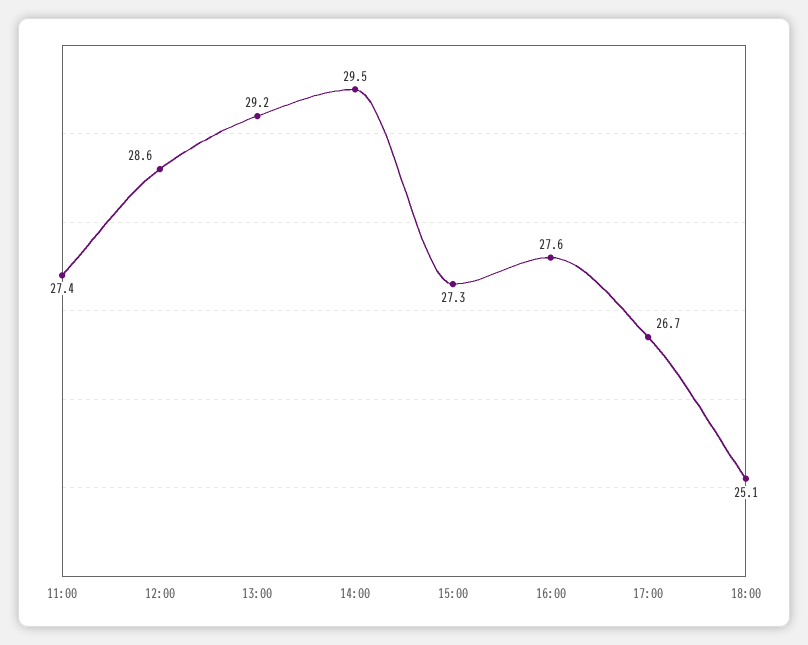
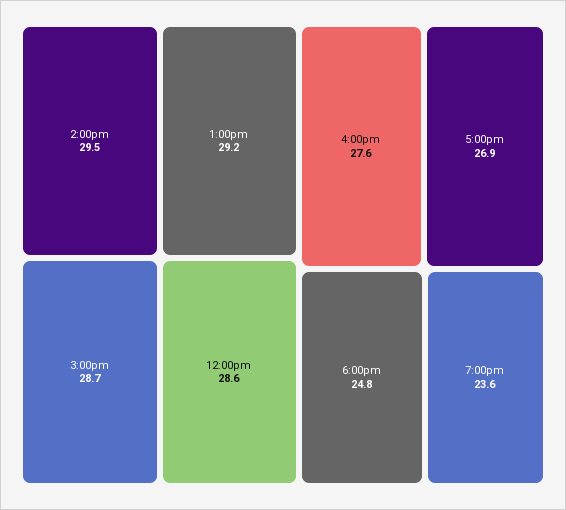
11:00: 27.4 -> none
15:00: 27.3 -> 28.7
17:00: 26.7 -> 26.9
18:00: 25.1 -> 24.8
7:00pm: none -> 23.6

